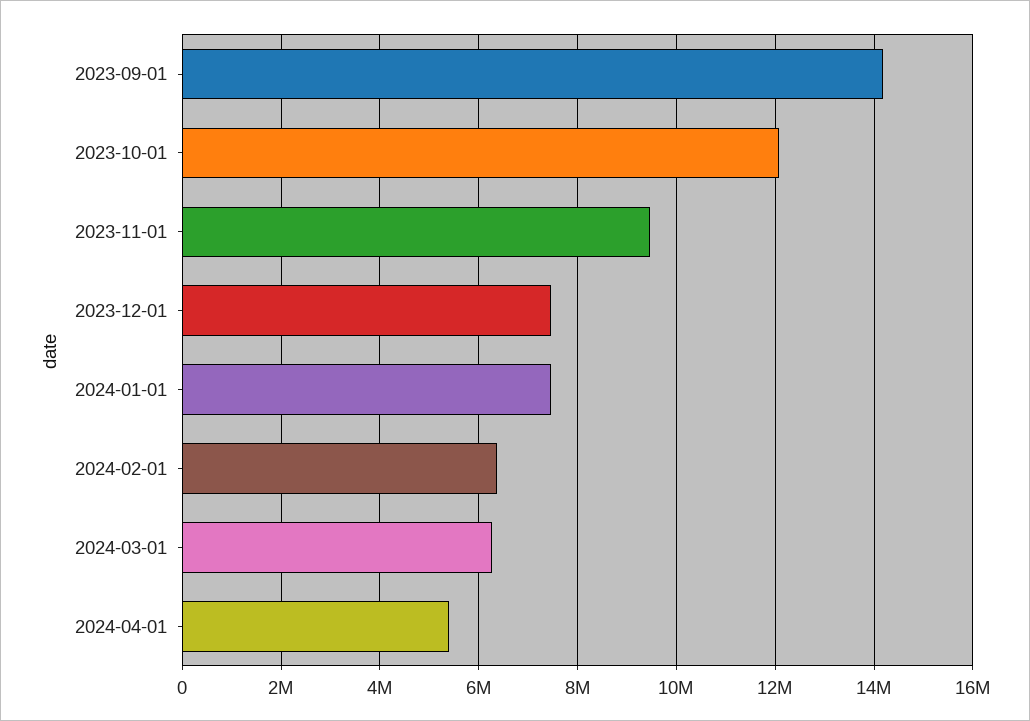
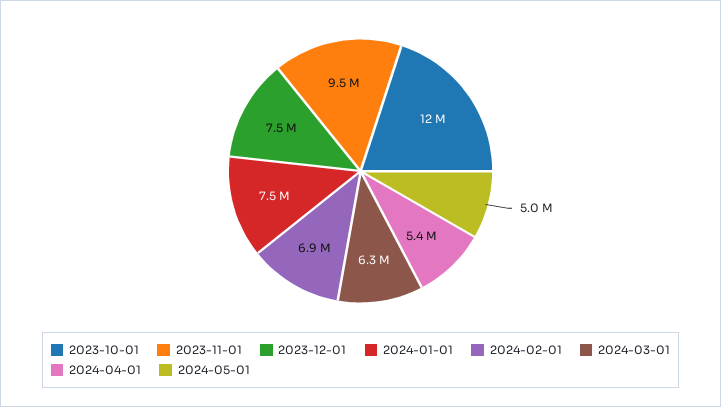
2023-09-01: 14200000 -> none
2024-02-01: 6400000 -> 6900000
2024-05-01: none -> 5000000

